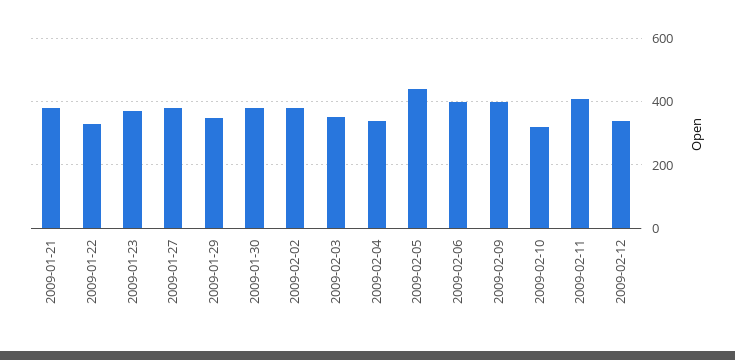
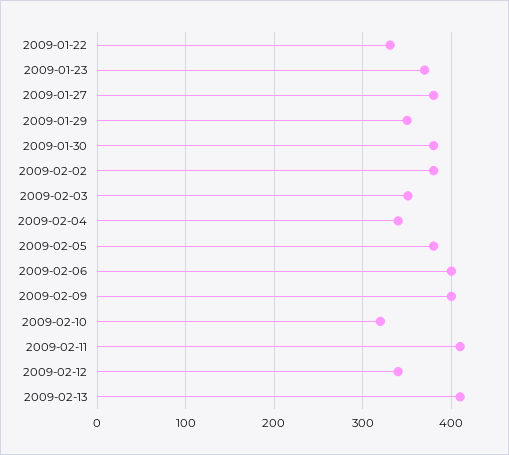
2009-01-21: 380 -> none
2009-02-05: 440 -> 380
2009-02-13: none -> 410

